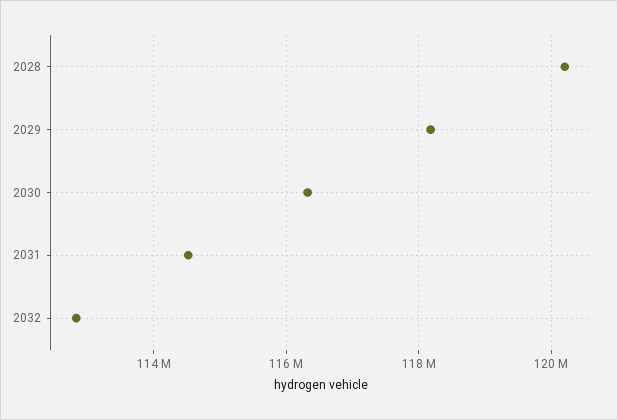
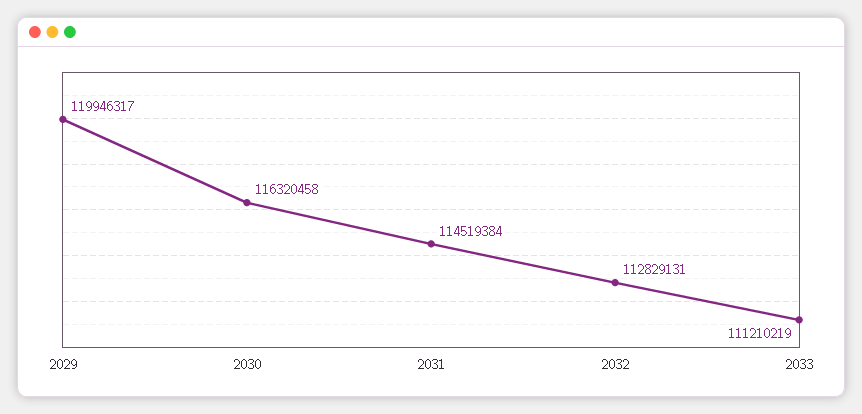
2028: 120200000 -> none
2029: 118200000 -> 119946317
2033: none -> 111210219

